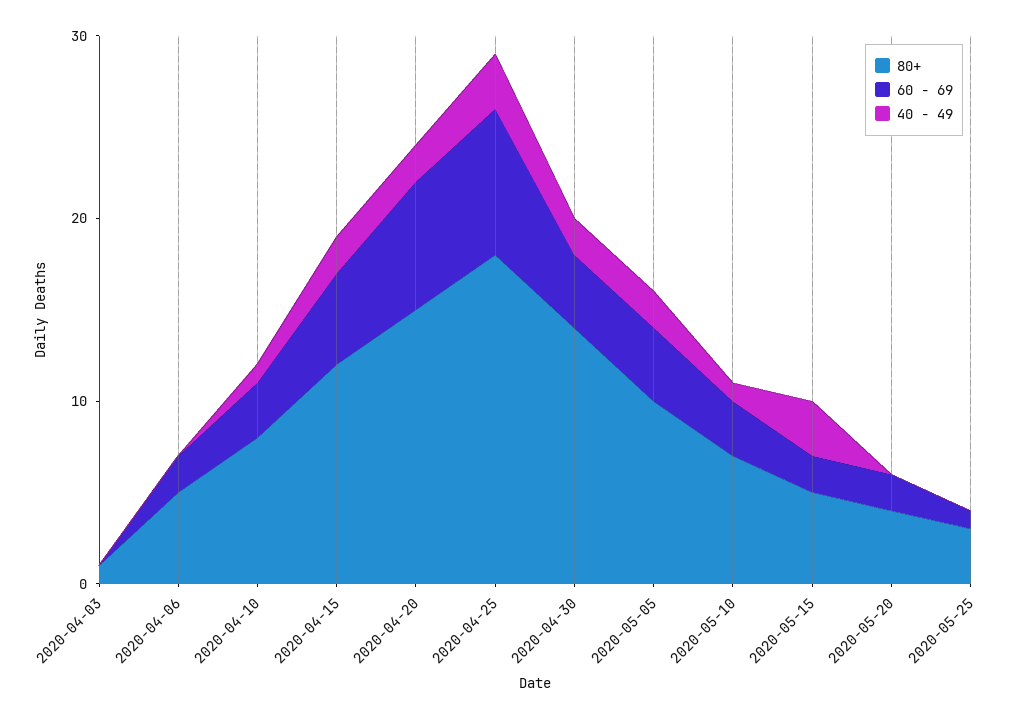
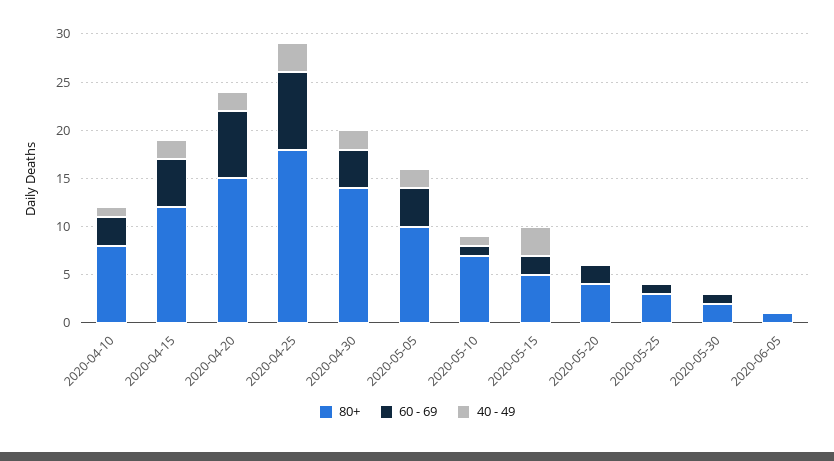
80+, 2020-04-03: 1 -> none
60 - 69, 2020-04-03: 0 -> none
40 - 49, 2020-04-03: 0 -> none
80+, 2020-04-06: 5 -> none
60 - 69, 2020-04-06: 2 -> none
40 - 49, 2020-04-06: 0 -> none
60 - 69, 2020-05-10: 3 -> 1
80+, 2020-05-30: none -> 2
60 - 69, 2020-05-30: none -> 1
40 - 49, 2020-05-30: none -> 0
80+, 2020-06-05: none -> 1
60 - 69, 2020-06-05: none -> 0
40 - 49, 2020-06-05: none -> 0

